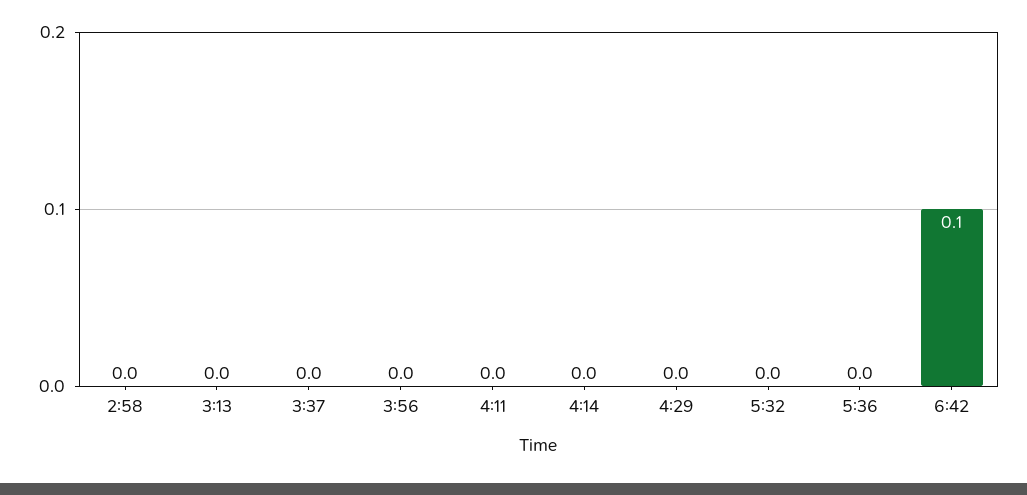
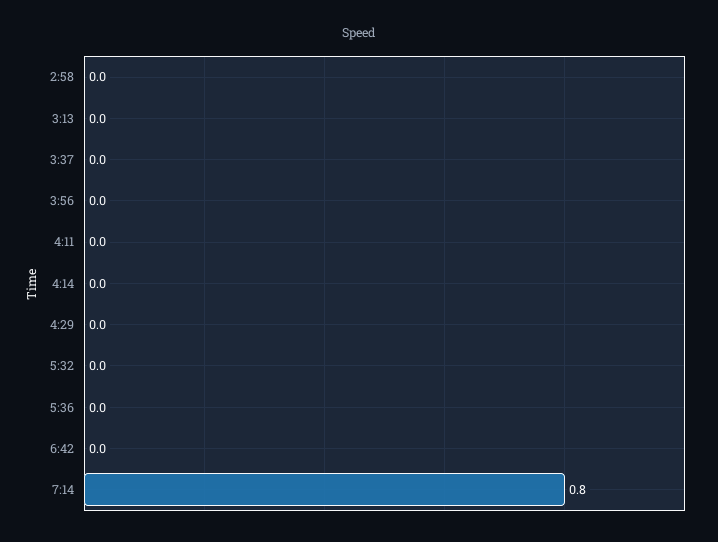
6:42: 0.1 -> 0
7:14: none -> 0.8

